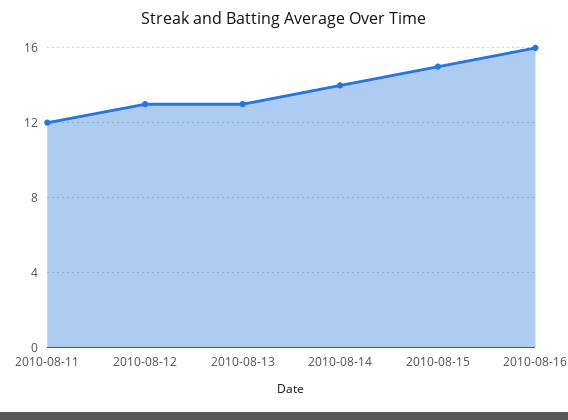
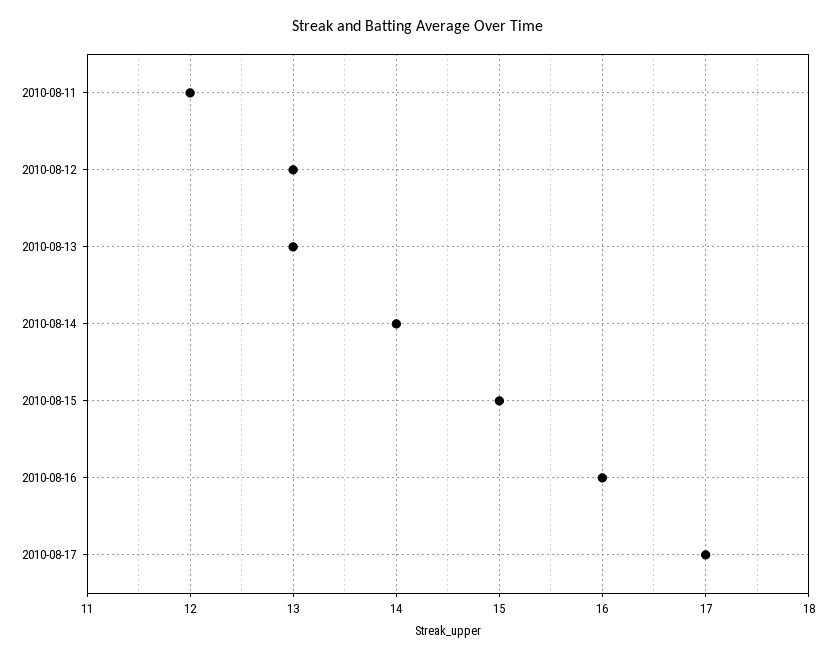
2010-08-17: none -> 17

